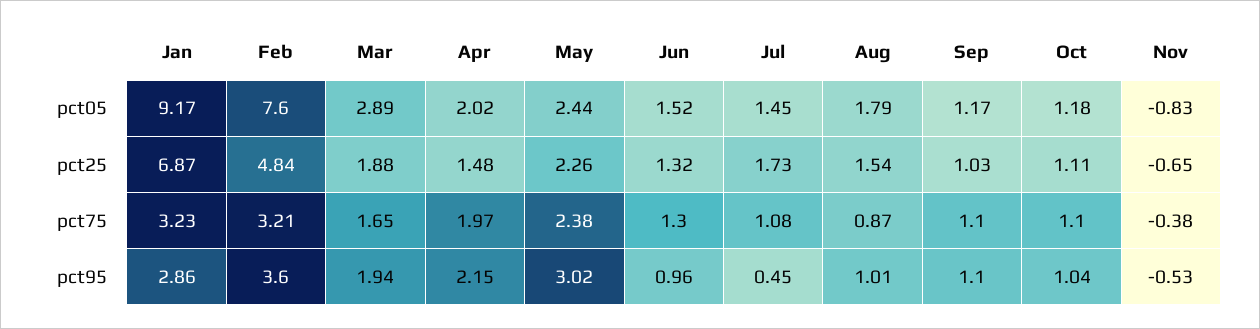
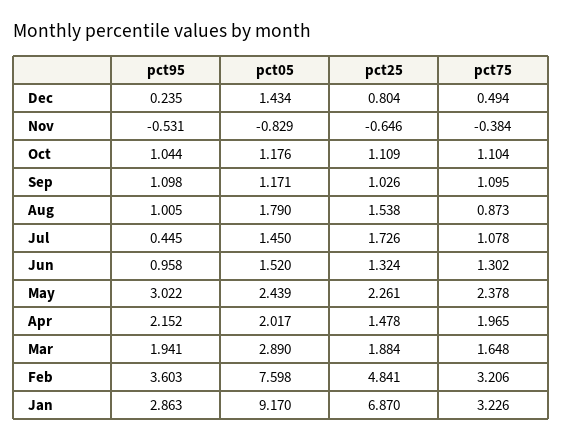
Dec, pct95: none -> 0.235
Dec, pct05: none -> 1.434
Dec, pct25: none -> 0.804
Dec, pct75: none -> 0.494

